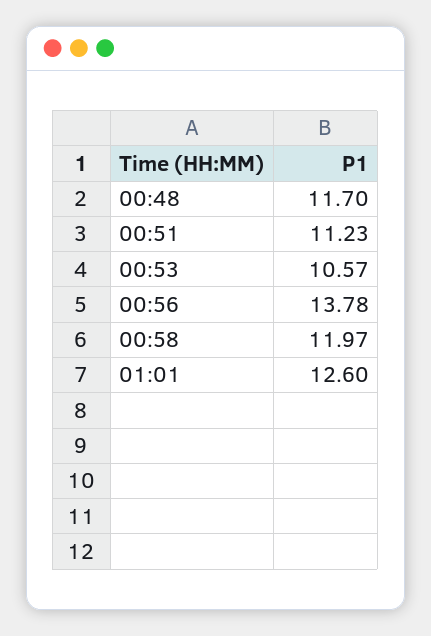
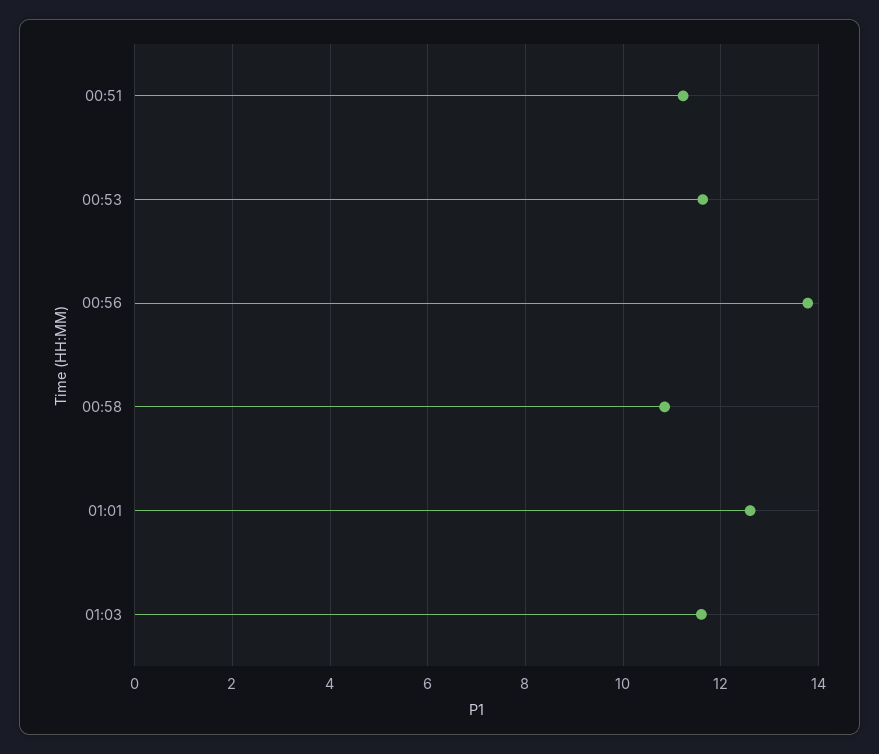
00:48: 11.7 -> none
00:53: 10.57 -> 11.6
00:58: 11.97 -> 10.8
01:03: none -> 11.6

